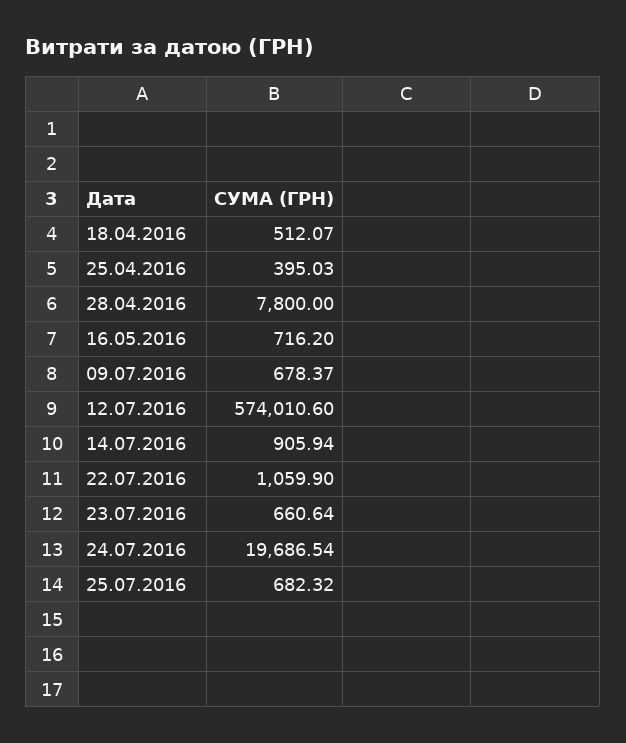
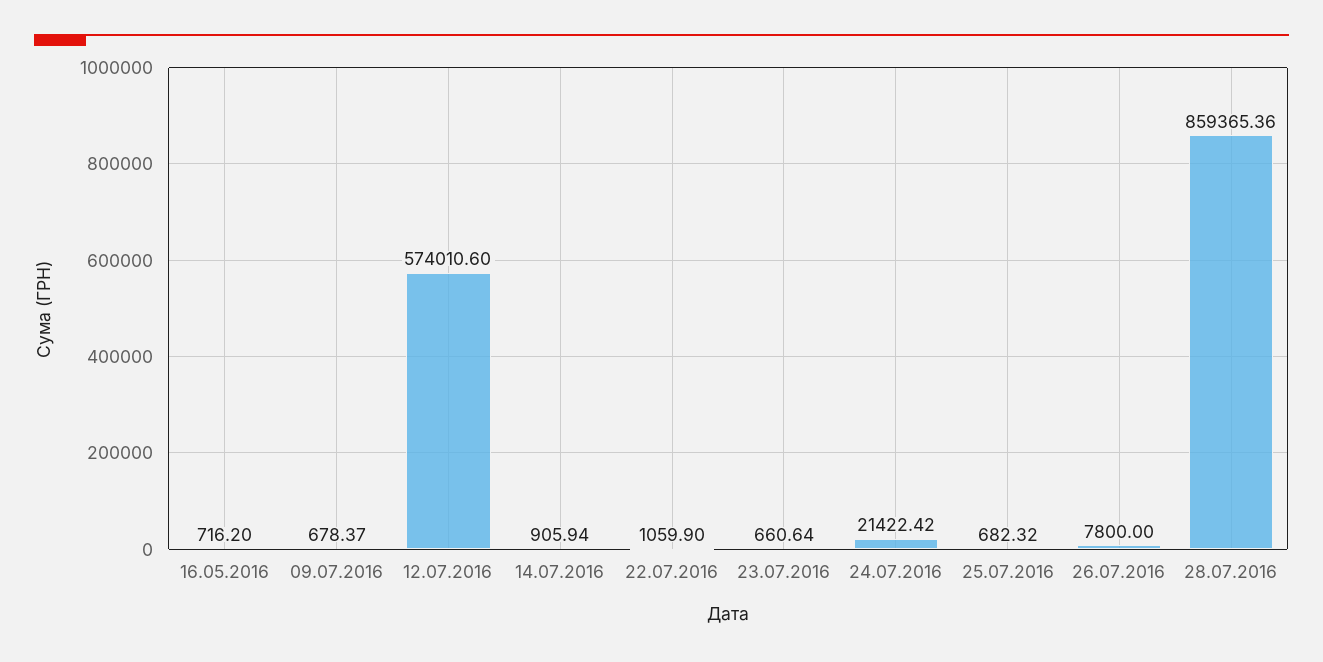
18.04.2016: 512.07 -> none
25.04.2016: 395.03 -> none
28.04.2016: 7800 -> none
24.07.2016: 19686.54 -> 21422.42
26.07.2016: none -> 7800
28.07.2016: none -> 859365.36

